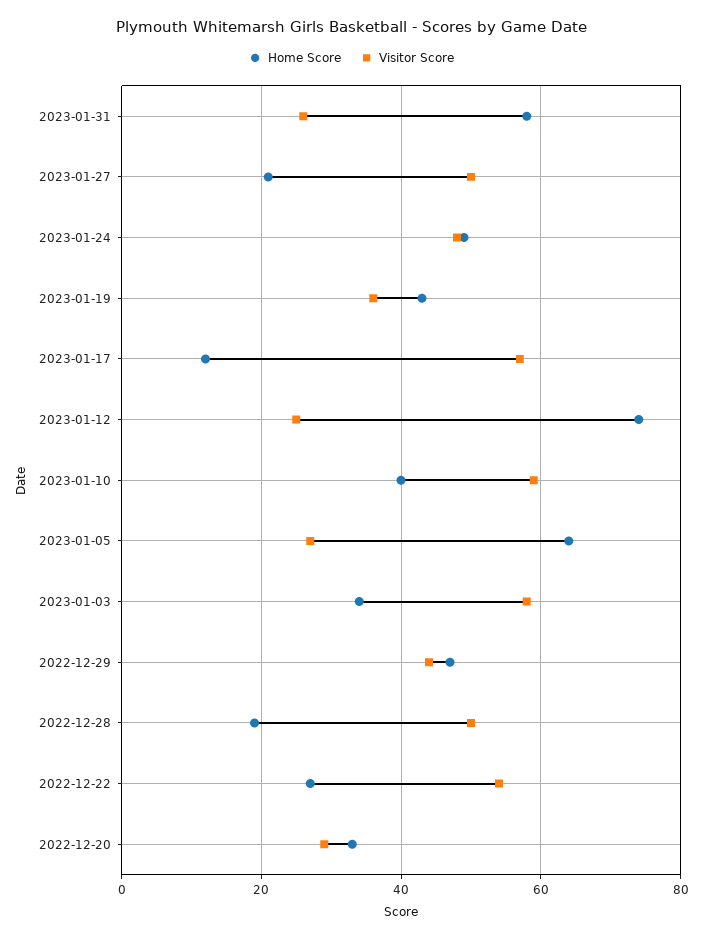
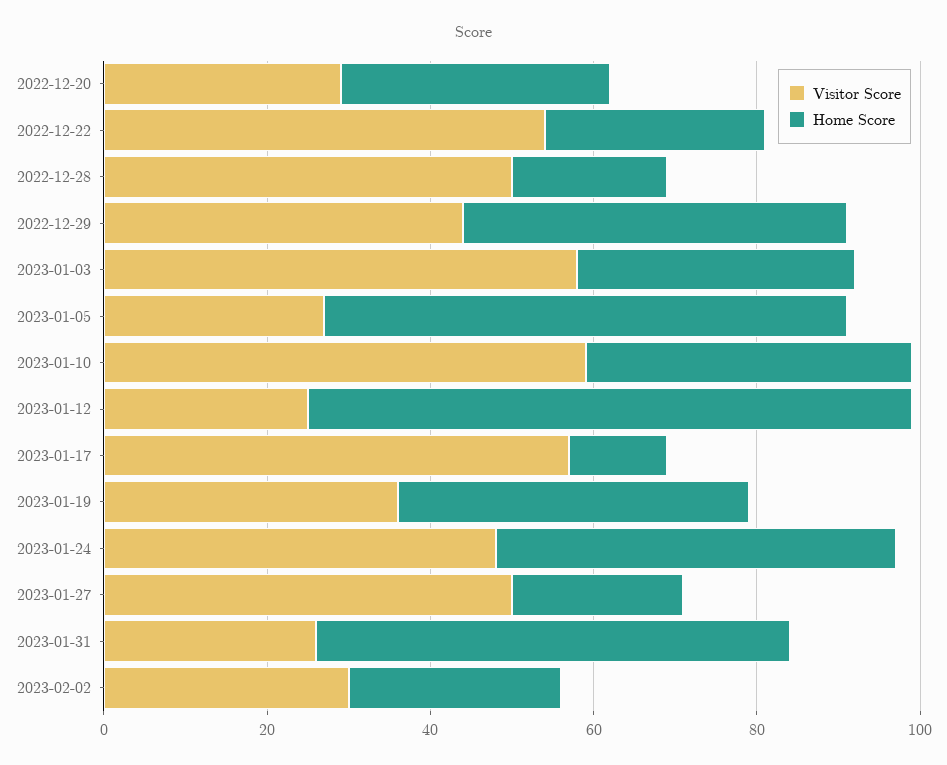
Visitor Score, 2023-02-02: none -> 30
Home Score, 2023-02-02: none -> 25

